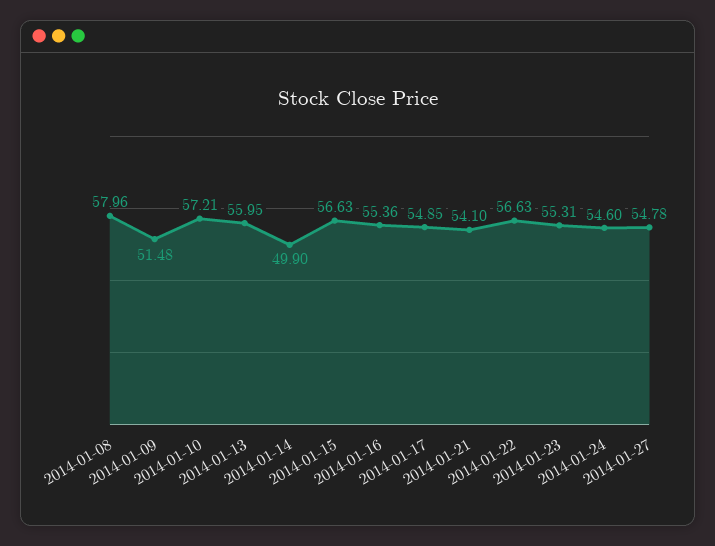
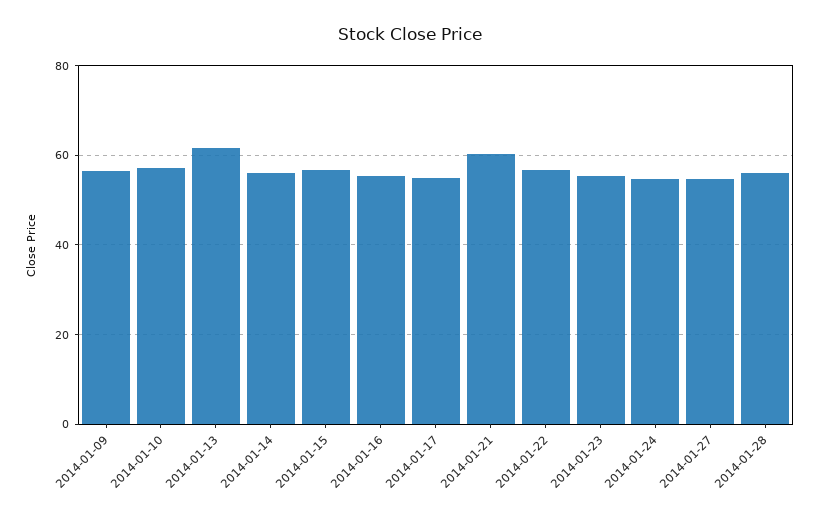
2014-01-08: 57.96 -> none
2014-01-09: 51.48 -> 56
2014-01-13: 55.95 -> 62
2014-01-14: 49.9 -> 56
2014-01-21: 54.1 -> 60
2014-01-28: none -> 56

